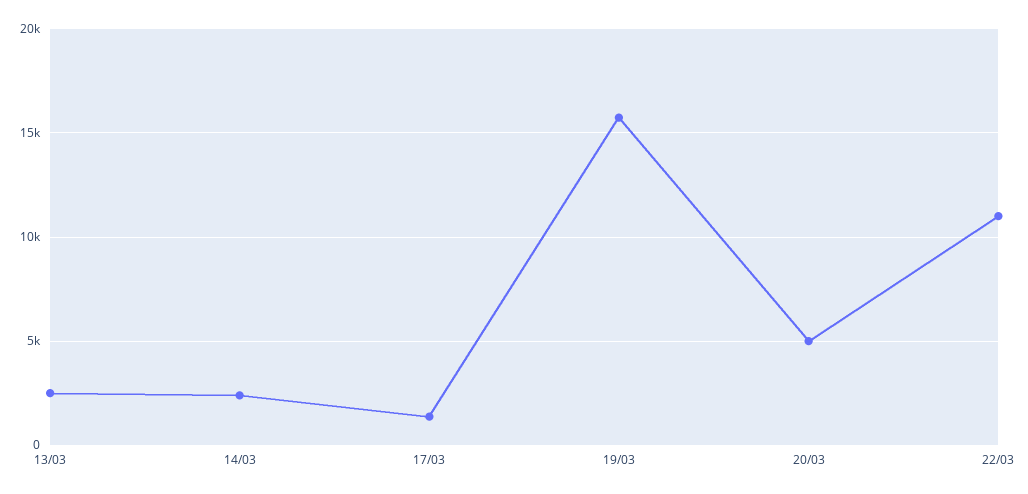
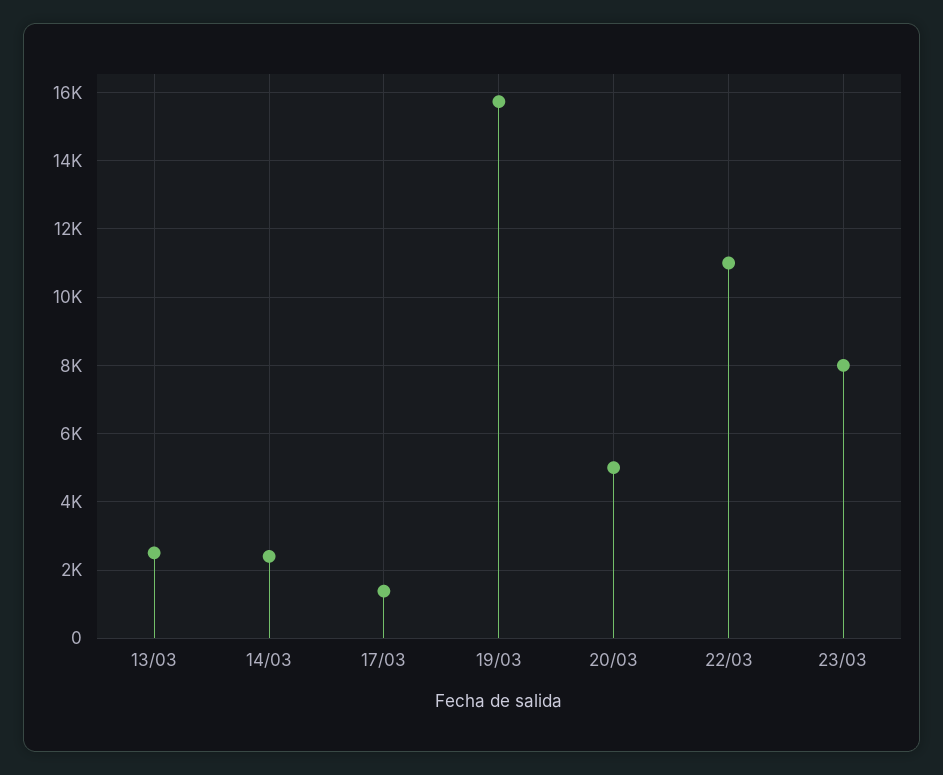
23/03: none -> 8000

